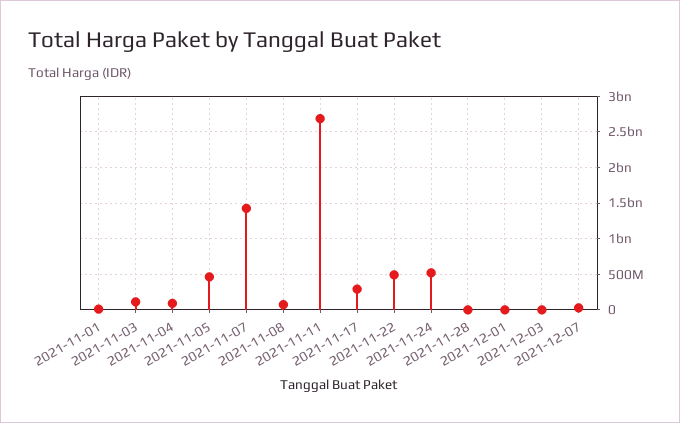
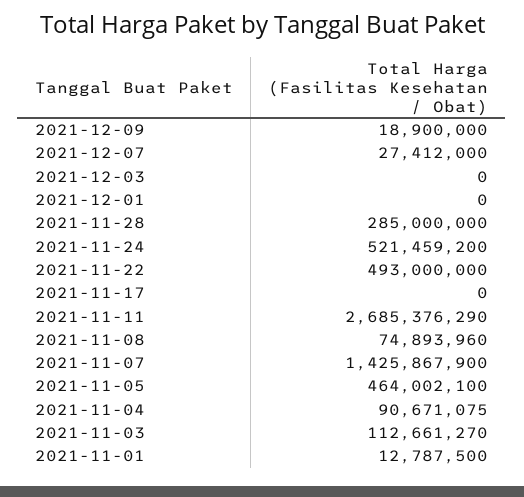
2021-11-17: 300000000 -> 0
2021-11-28: 0 -> 285000000
2021-12-09: none -> 18900000

